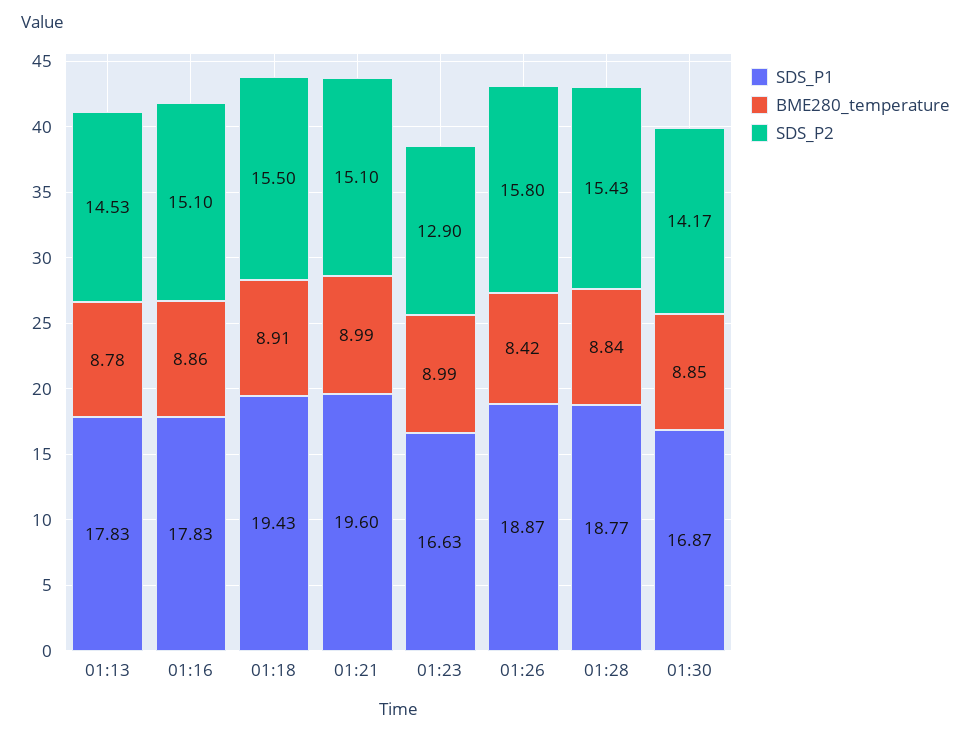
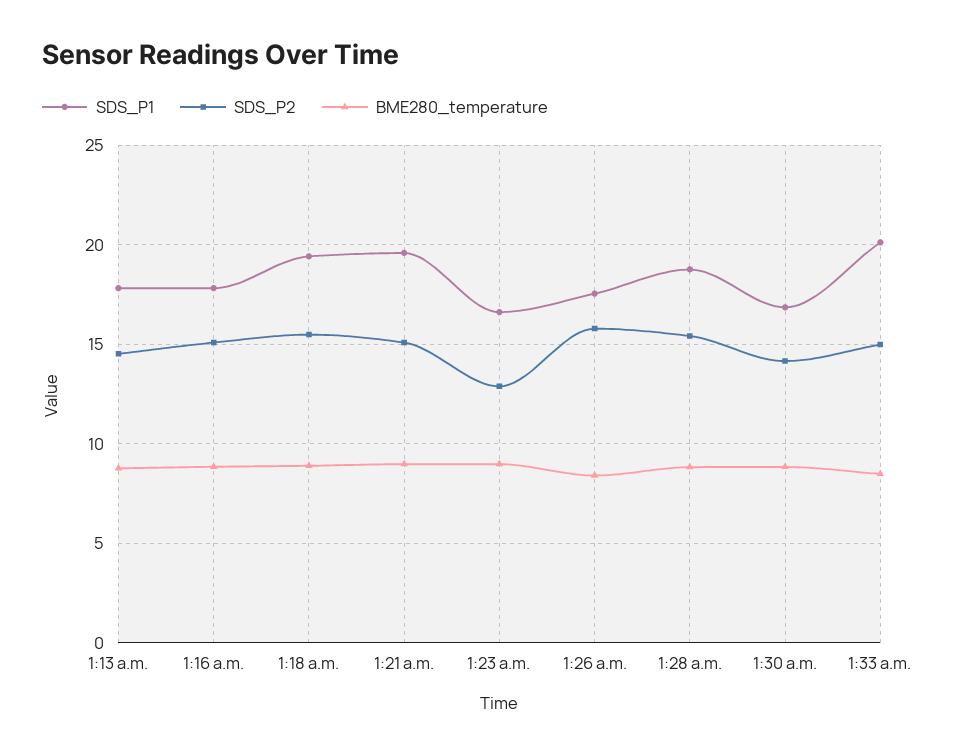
SDS_P1, 01:26: 18.87 -> 17.5
SDS_P1, 1:33 a.m.: none -> 20
SDS_P2, 1:33 a.m.: none -> 15
BME280_temperature, 1:33 a.m.: none -> 8.5

